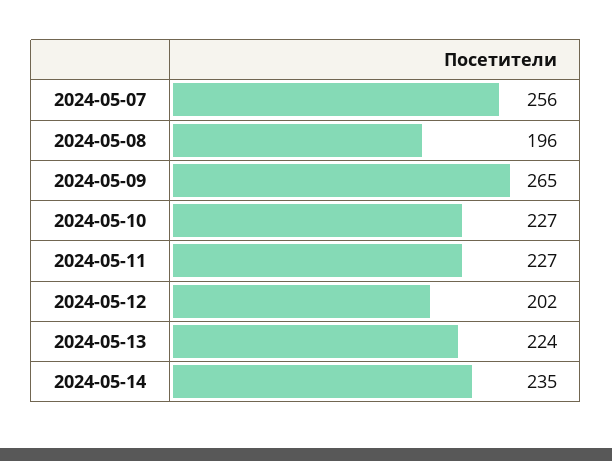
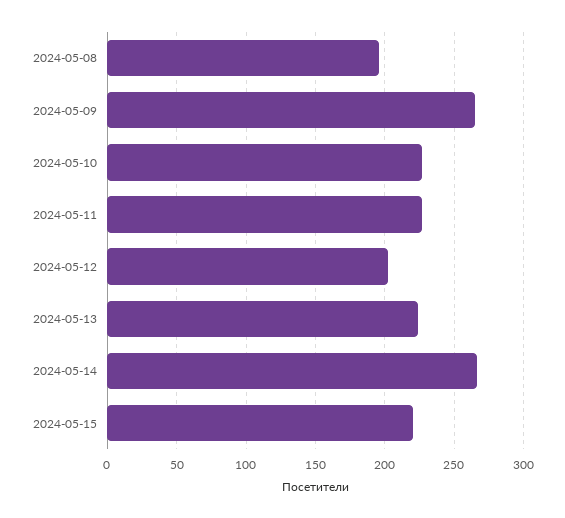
2024-05-07: 256 -> none
2024-05-14: 235 -> 265
2024-05-15: none -> 220

